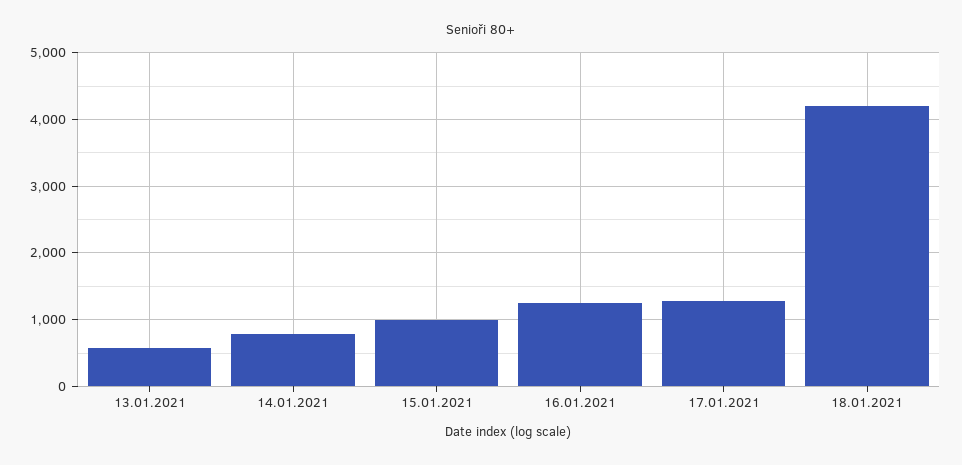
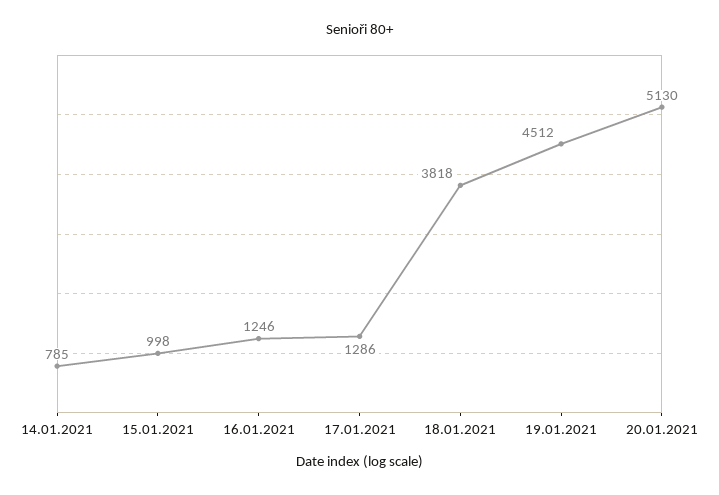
13.01.2021: 600 -> none
18.01.2021: 4200 -> 3818
19.01.2021: none -> 4512
20.01.2021: none -> 5130

